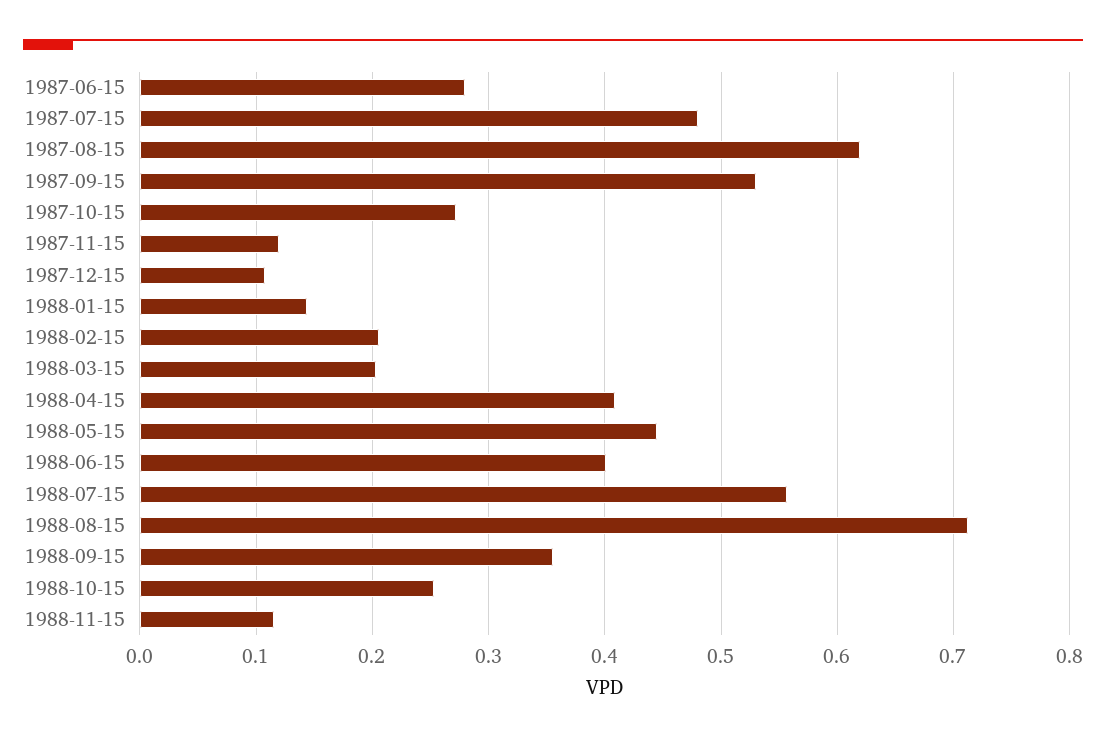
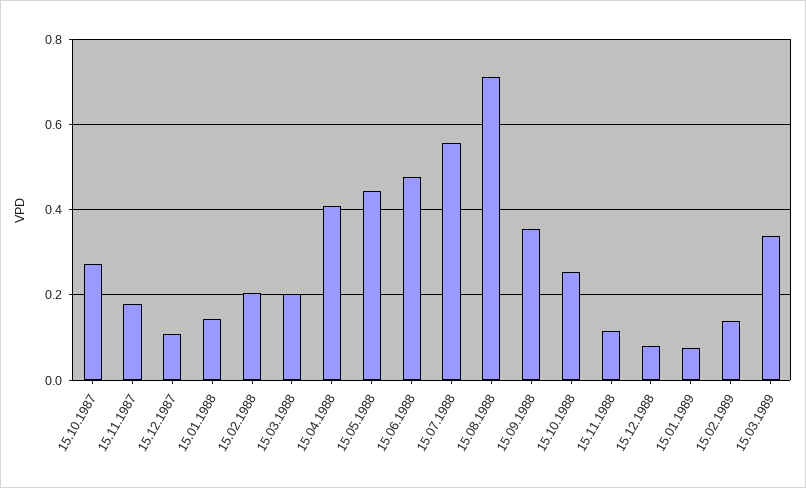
1987-06-15: 0.28 -> none
1987-07-15: 0.48 -> none
1987-08-15: 0.62 -> none
1987-09-15: 0.53 -> none
1987-11-15: 0.12 -> 0.18
1988-06-15: 0.4 -> 0.48
15.12.1988: none -> 0.08
15.01.1989: none -> 0.08
15.02.1989: none -> 0.14
15.03.1989: none -> 0.34

